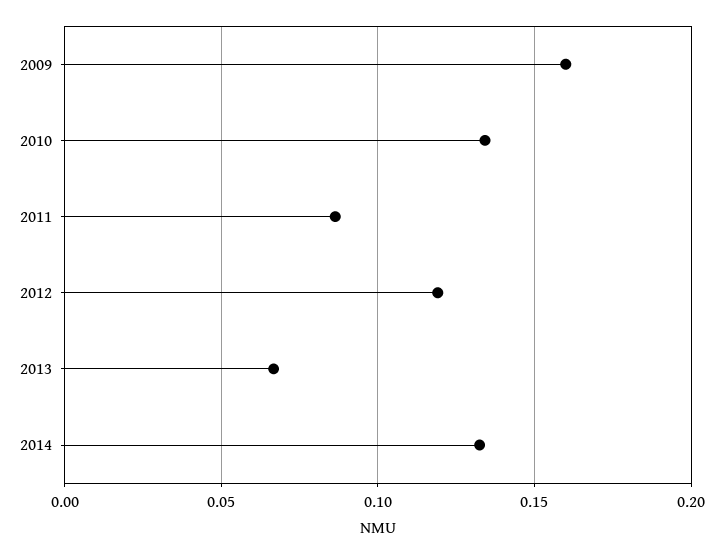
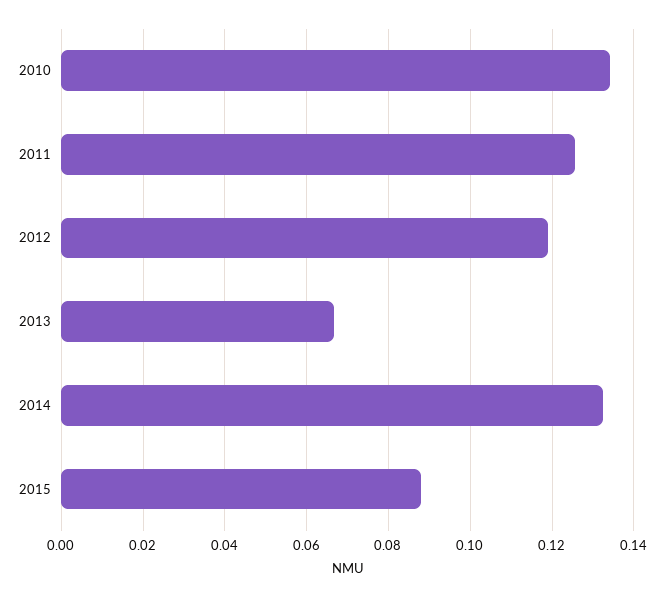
2009: 0.16 -> none
2011: 0.085 -> 0.126
2015: none -> 0.088

